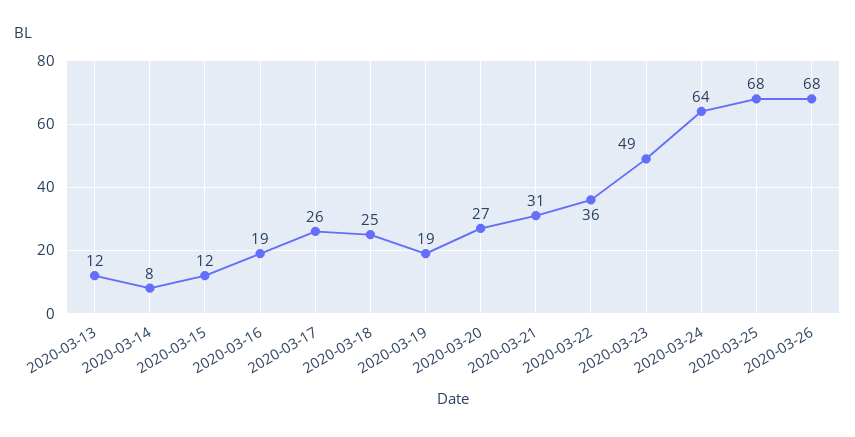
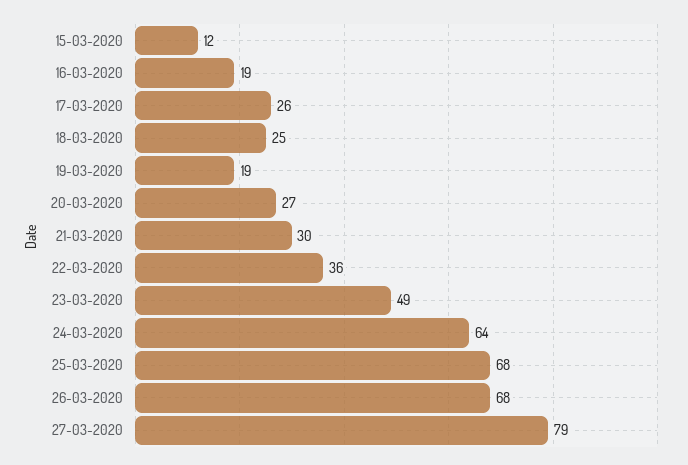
2020-03-13: 12 -> none
2020-03-14: 8 -> none
2020-03-21: 31 -> 30
27-03-2020: none -> 79

